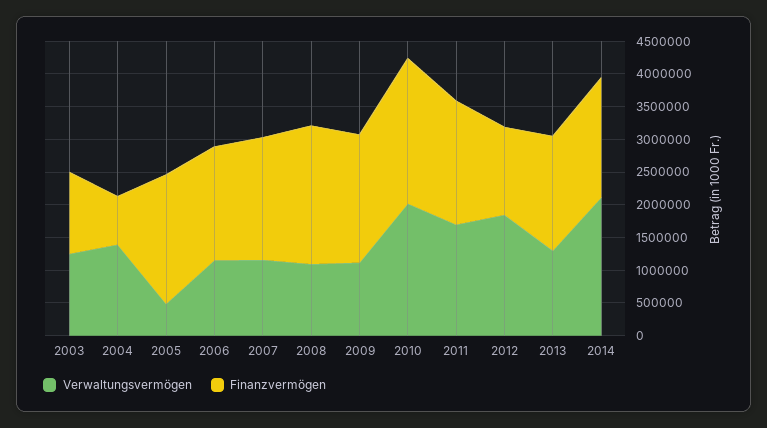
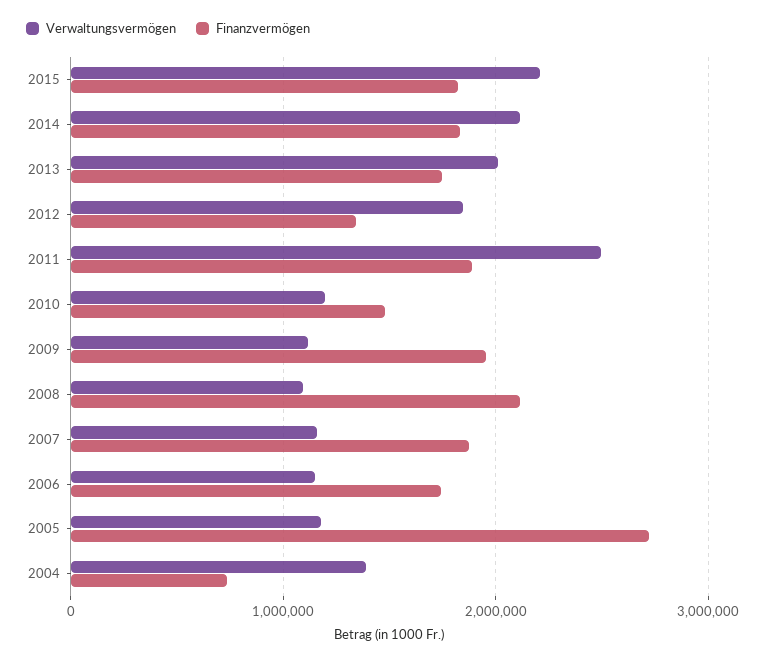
Verwaltungsvermögen, 2003: 1250000 -> none
Finanzvermögen, 2003: 1250000 -> none
Verwaltungsvermögen, 2005: 500000 -> 1200000
Finanzvermögen, 2005: 2000000 -> 2700000
Verwaltungsvermögen, 2010: 2000000 -> 1200000
Finanzvermögen, 2010: 2250000 -> 1500000
Verwaltungsvermögen, 2011: 1750000 -> 2500000
Verwaltungsvermögen, 2013: 1250000 -> 2000000
Verwaltungsvermögen, 2015: none -> 2200000
Finanzvermögen, 2015: none -> 1800000

